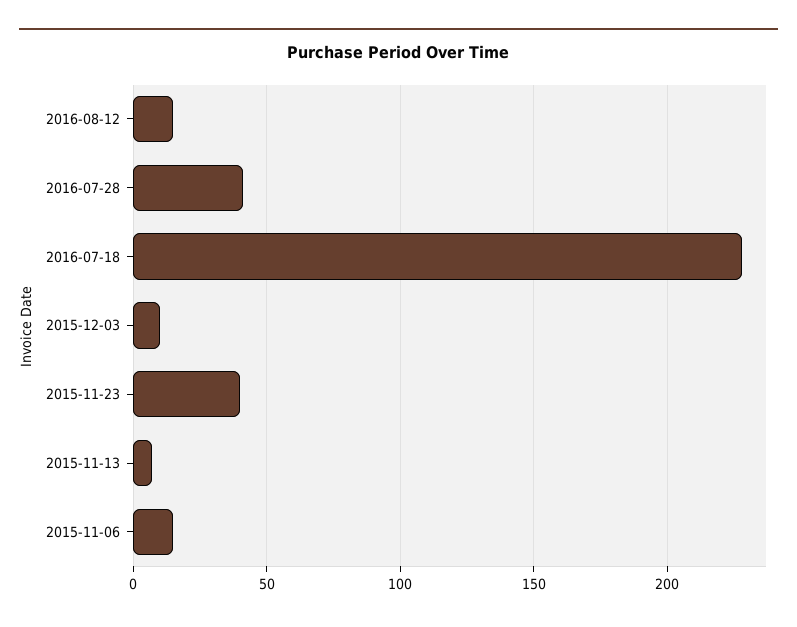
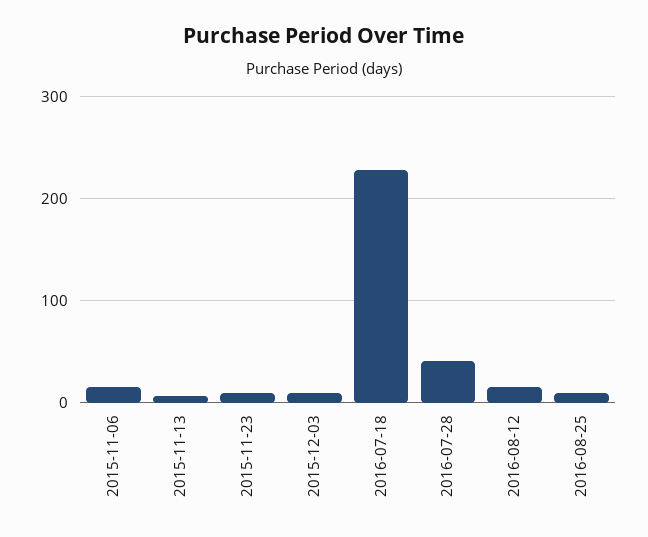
2015-11-23: 40 -> 10
2016-08-25: none -> 10

